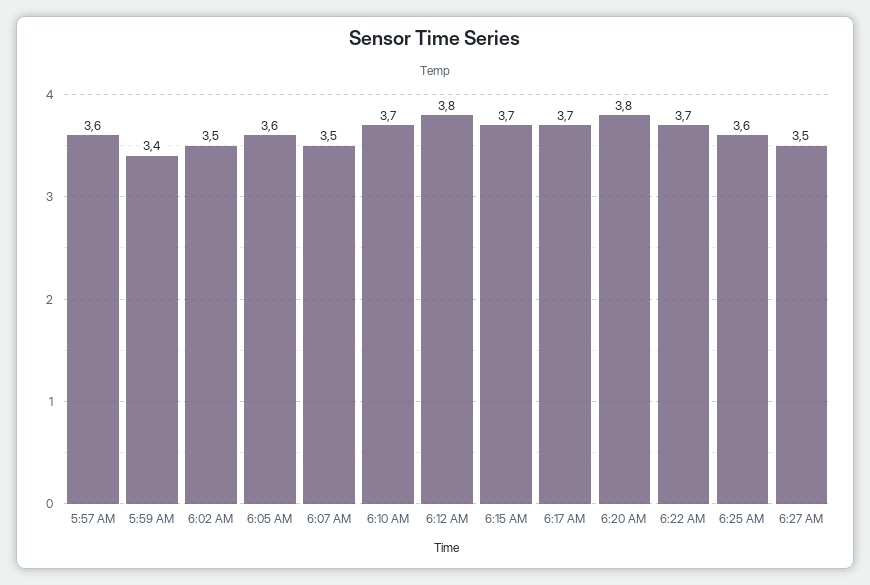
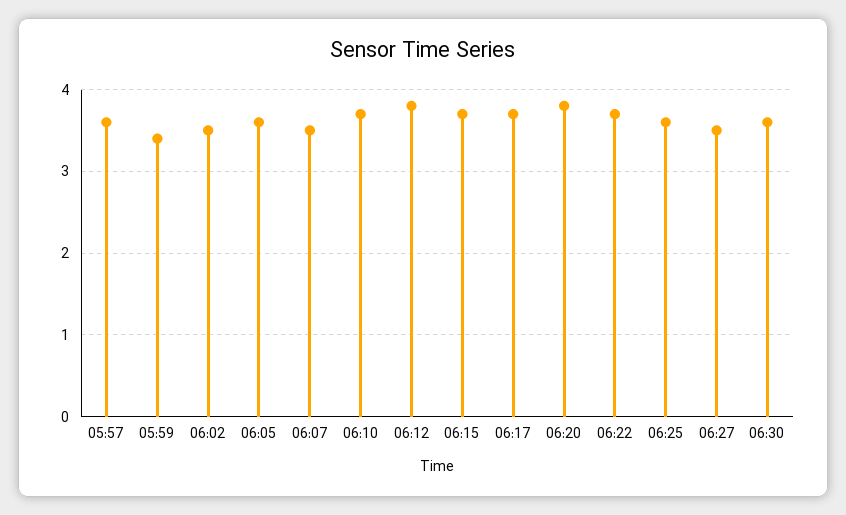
06:30: none -> 3.6

